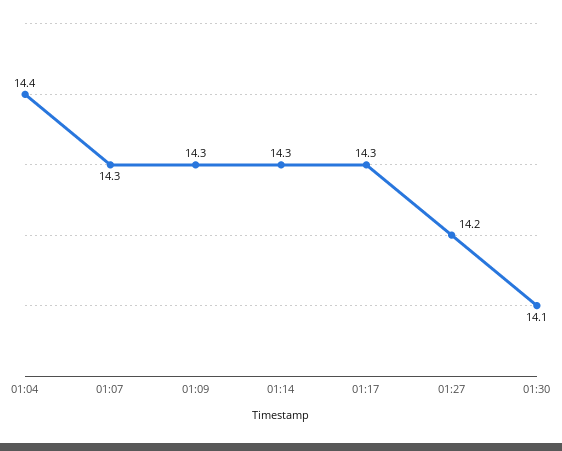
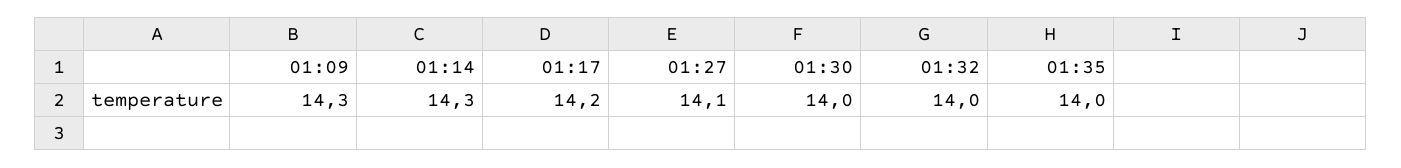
01:04: 14.4 -> none
01:07: 14.3 -> none
01:17: 14.3 -> 14.2
01:27: 14.2 -> 14.1
01:30: 14.1 -> 14
01:32: none -> 14
01:35: none -> 14

